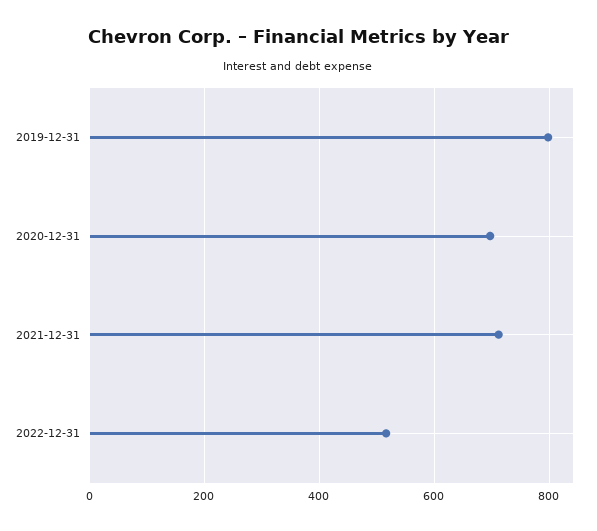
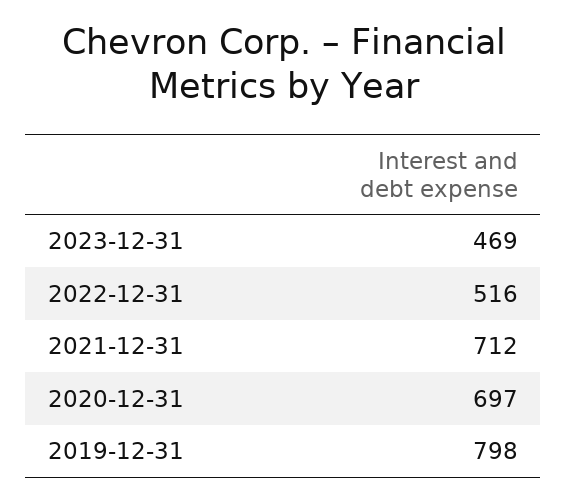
2023-12-31: none -> 469

